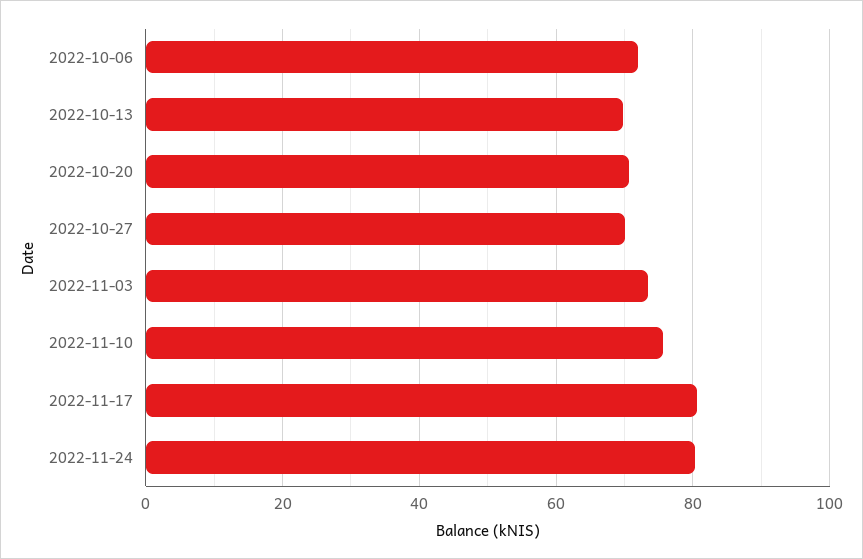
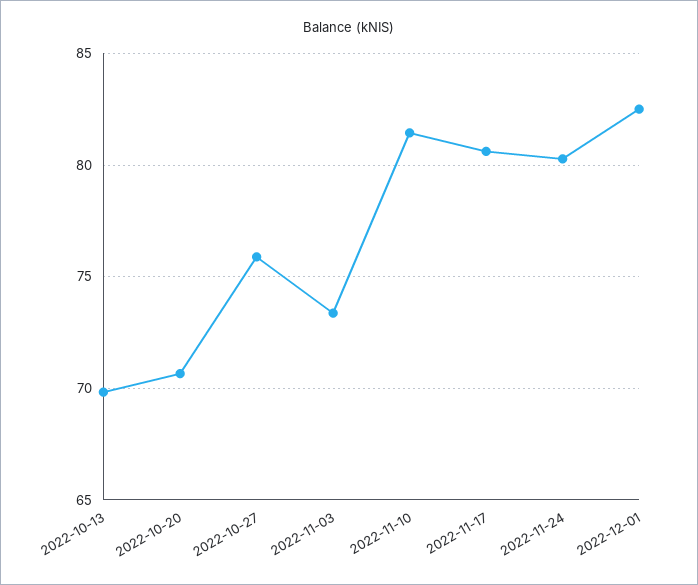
2022-10-06: 72 -> none
2022-10-27: 70 -> 76
2022-11-10: 76 -> 81.5
2022-12-01: none -> 82.5

